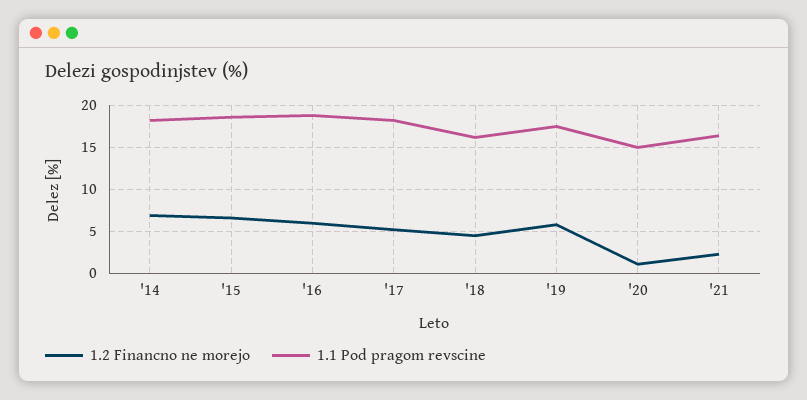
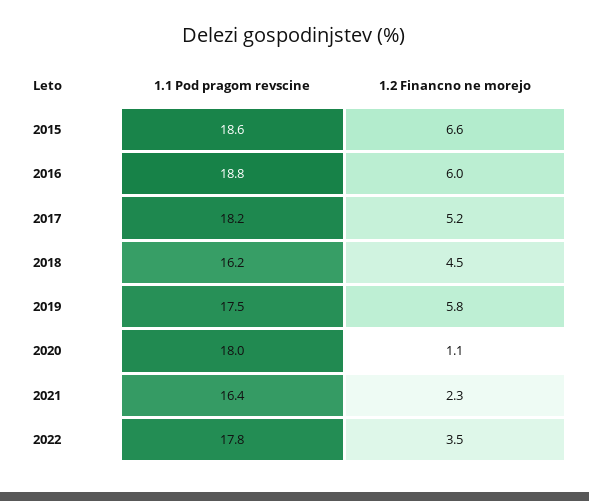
1.2 Financno ne morejo, '14: 7 -> none
1.1 Pod pragom revscine, '14: 18 -> none
1.1 Pod pragom revscine, '20: 15 -> 18
1.1 Pod pragom revscine, 2022: none -> 17.8
1.2 Financno ne morejo, 2022: none -> 3.5

